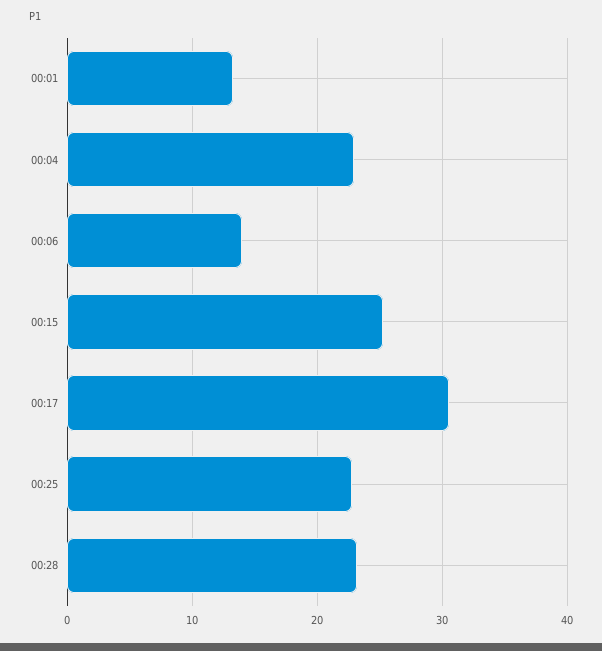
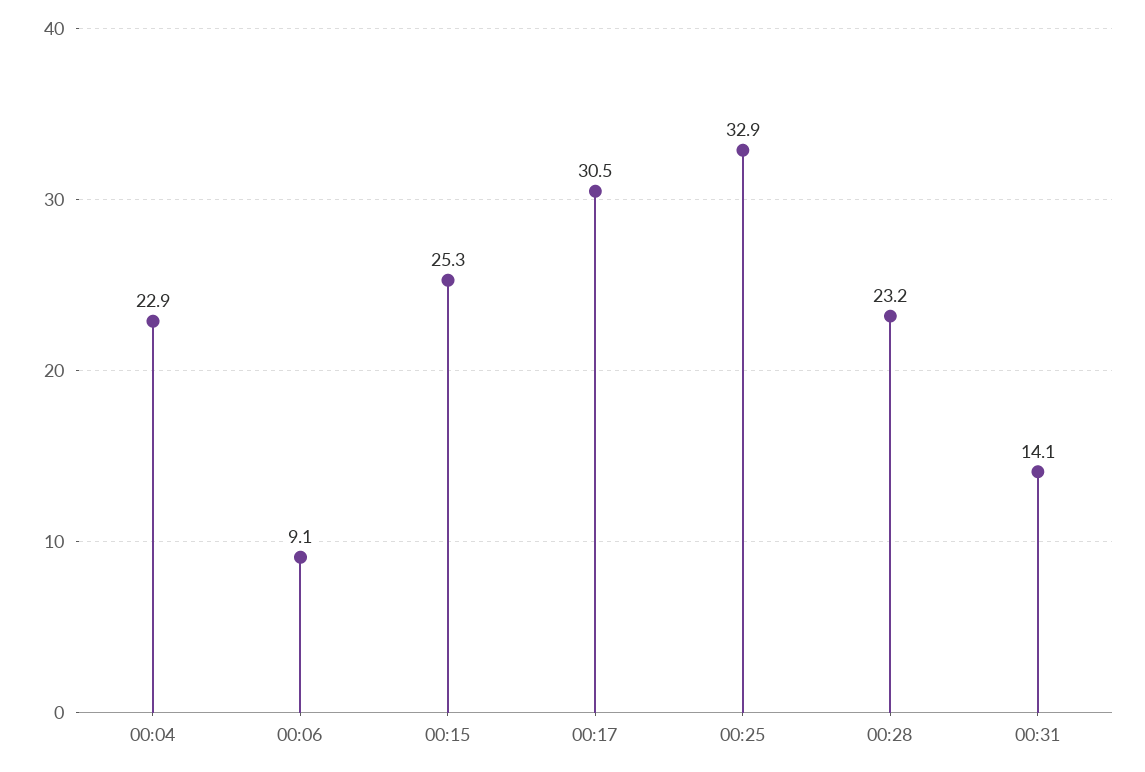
00:01: 13 -> none
00:06: 14 -> 9.1
00:25: 23 -> 32.9
00:31: none -> 14.1

